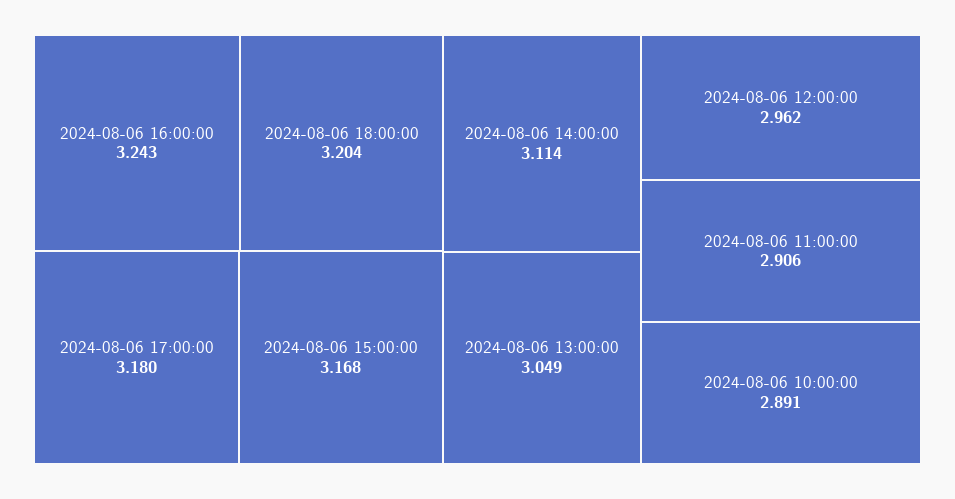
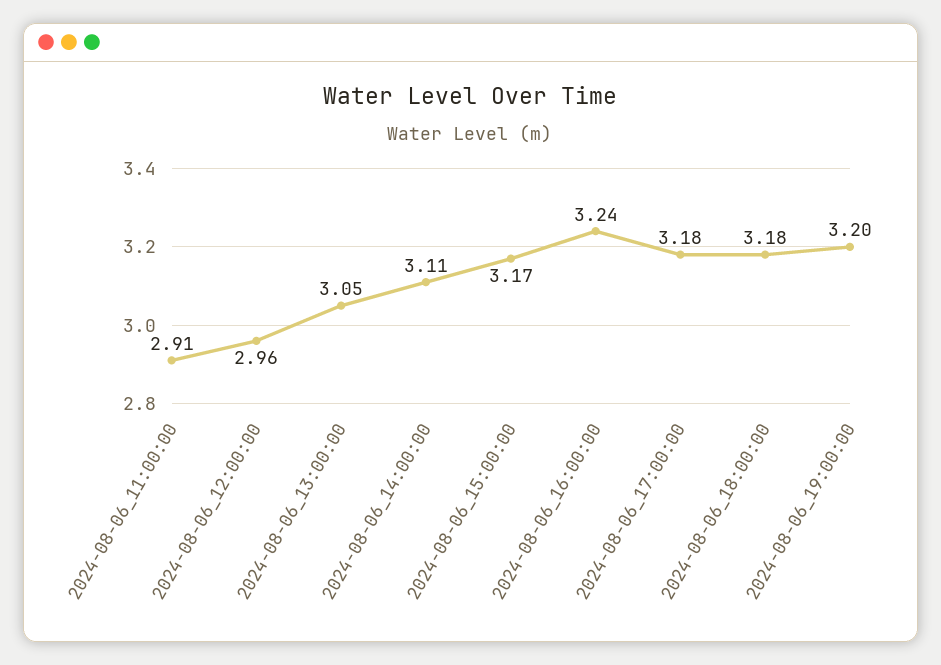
2024-08-06 18:00:00: 3.204 -> 3.18
2024-08-06 10:00:00: 2.891 -> none
2024-08-06_19:00:00: none -> 3.2

